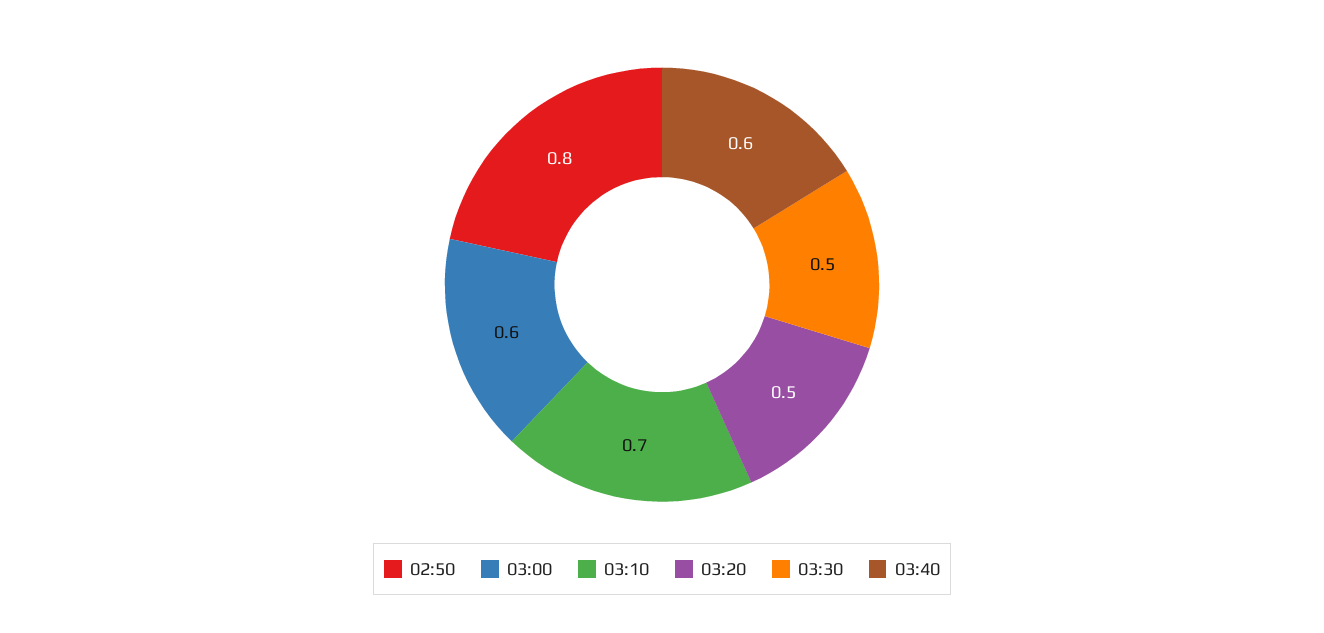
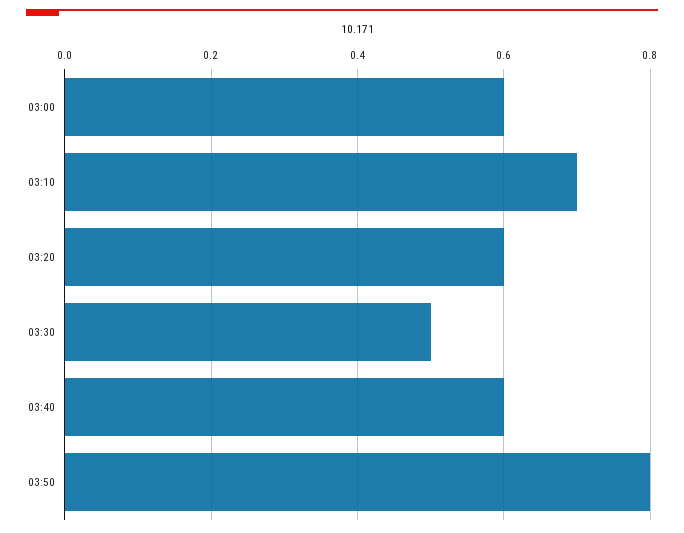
02:50: 0.8 -> none
03:20: 0.5 -> 0.6
03:50: none -> 0.8

